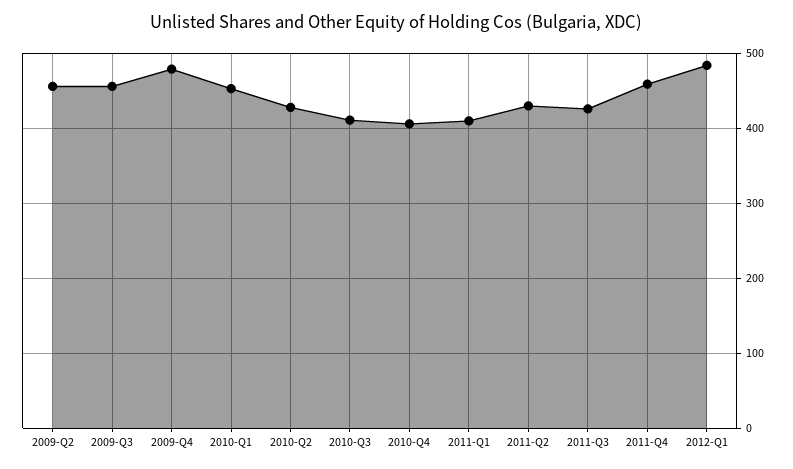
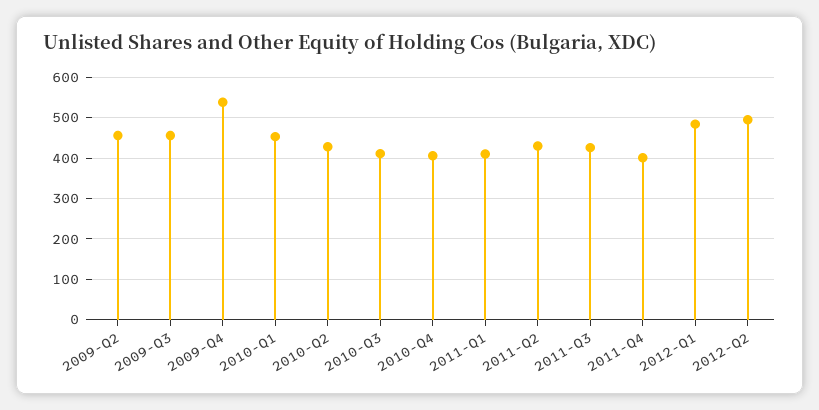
2009-Q4: 480 -> 540
2011-Q4: 460 -> 400
2012-Q2: none -> 500

